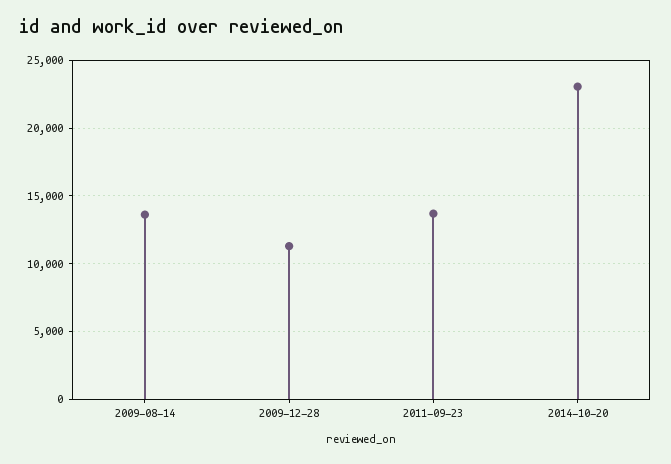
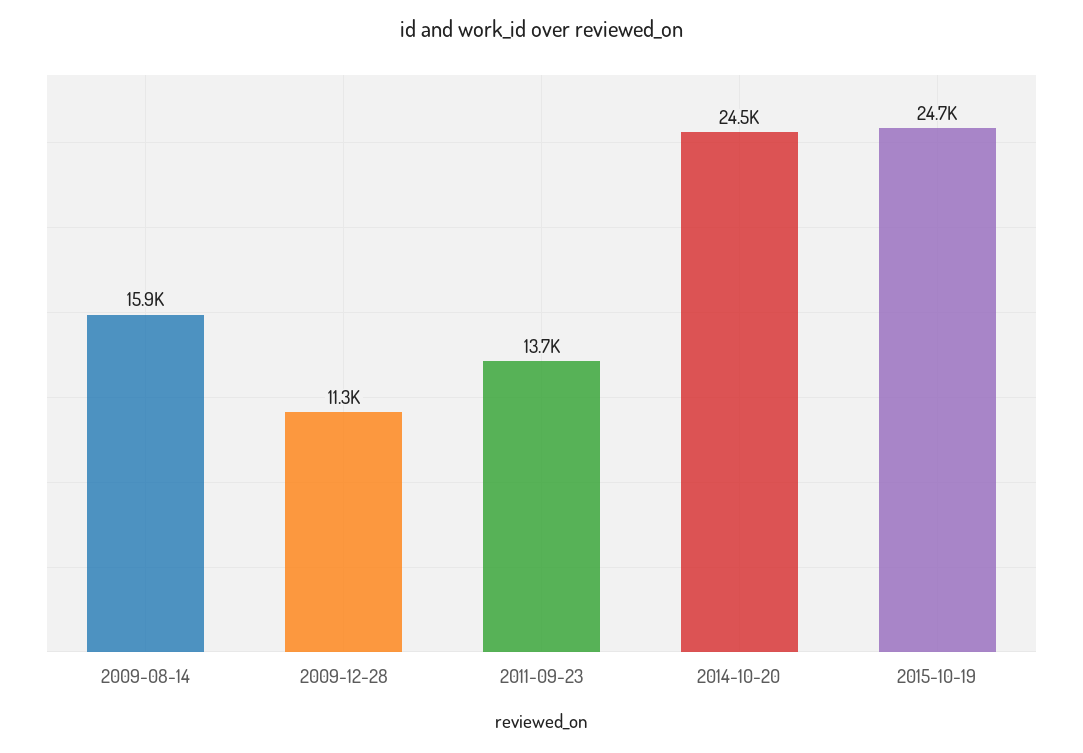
2009-08-14: 13500 -> 15900
2014-10-20: 23000 -> 24500
2015-10-19: none -> 24700

